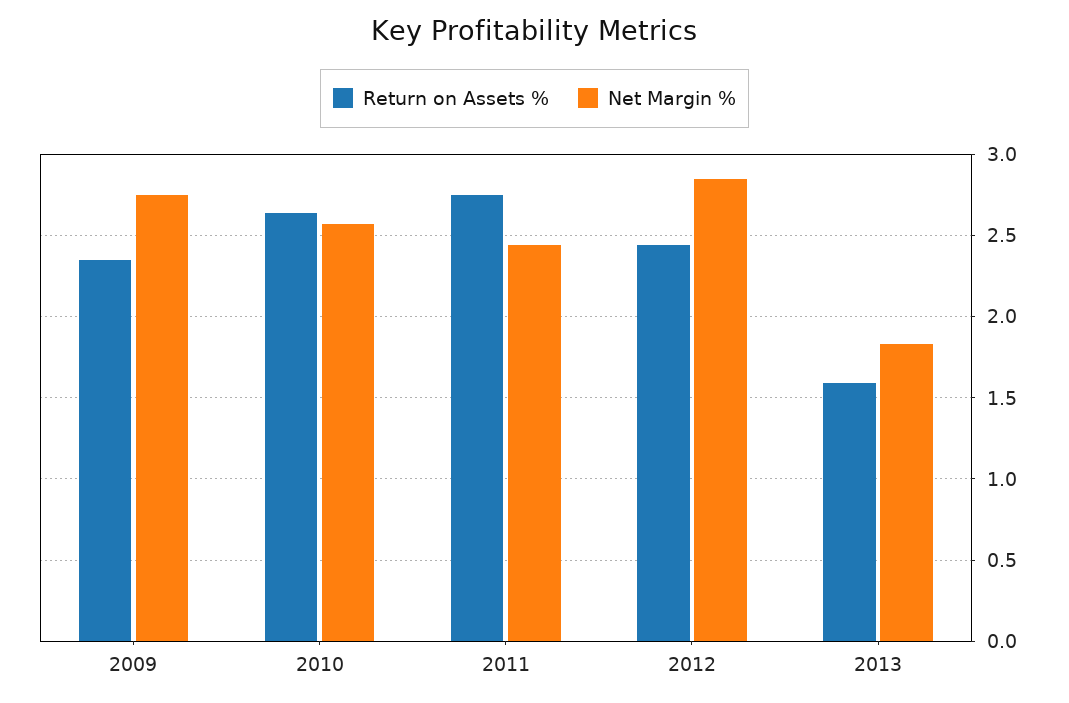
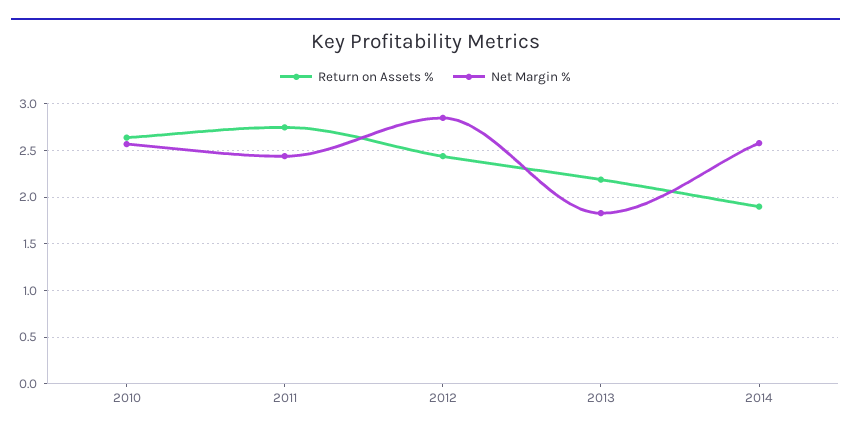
Return on Assets %, 2009: 2.35 -> none
Net Margin %, 2009: 2.75 -> none
Return on Assets %, 2013: 1.6 -> 2.2
Return on Assets %, 2014: none -> 1.9
Net Margin %, 2014: none -> 2.6

